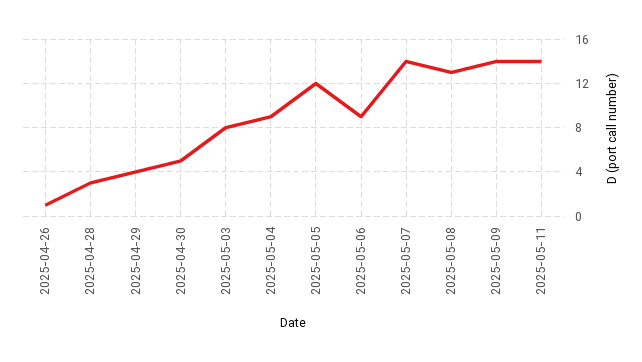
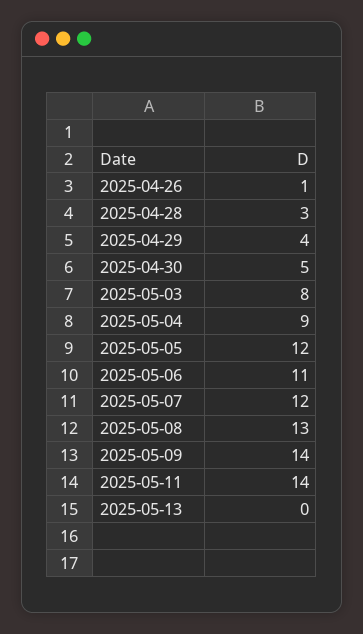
2025-05-06: 9 -> 11
2025-05-07: 14 -> 12
2025-05-13: none -> 0

